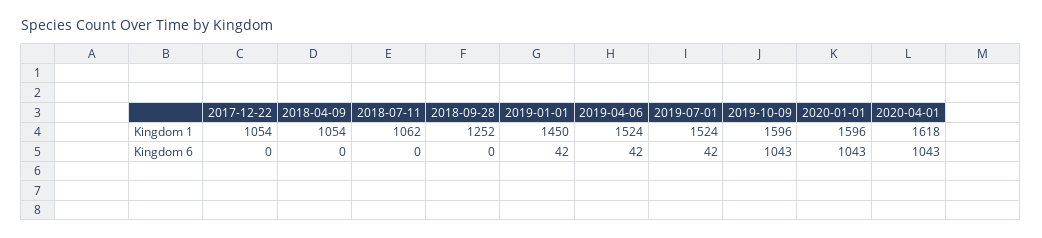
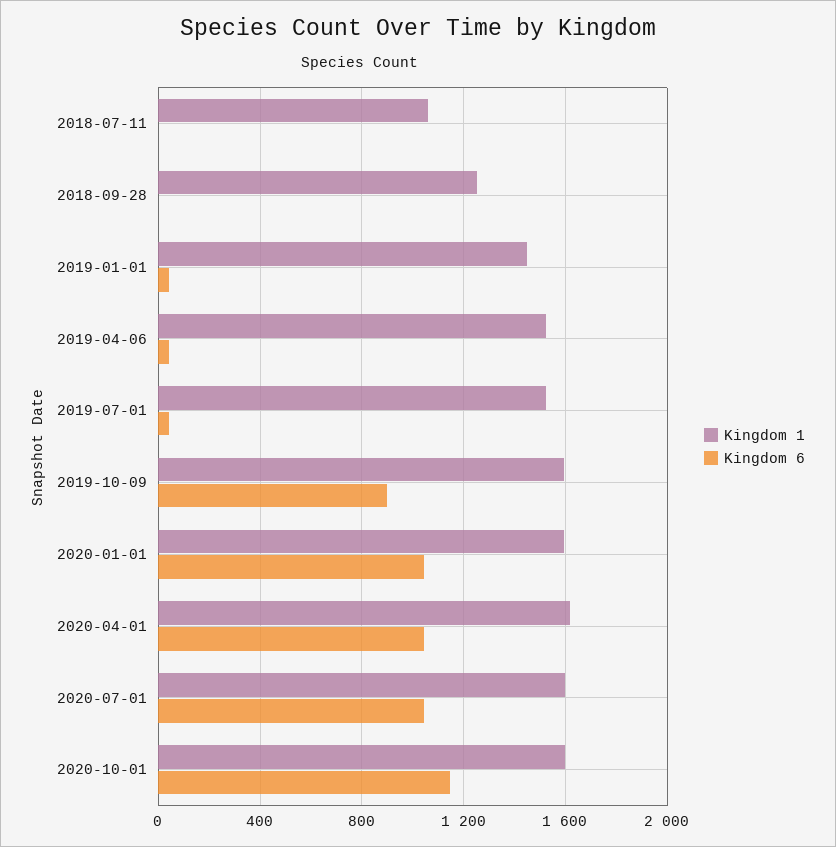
Kingdom 1, 2017-12-22: 1054 -> none
Kingdom 1, 2018-04-09: 1054 -> none
Kingdom 6, 2017-12-22: 0 -> none
Kingdom 6, 2018-04-09: 0 -> none
Kingdom 6, 2019-10-09: 1043 -> 900
Kingdom 1, 2020-07-01: none -> 1600
Kingdom 6, 2020-07-01: none -> 1050
Kingdom 1, 2020-10-01: none -> 1600
Kingdom 6, 2020-10-01: none -> 1150

